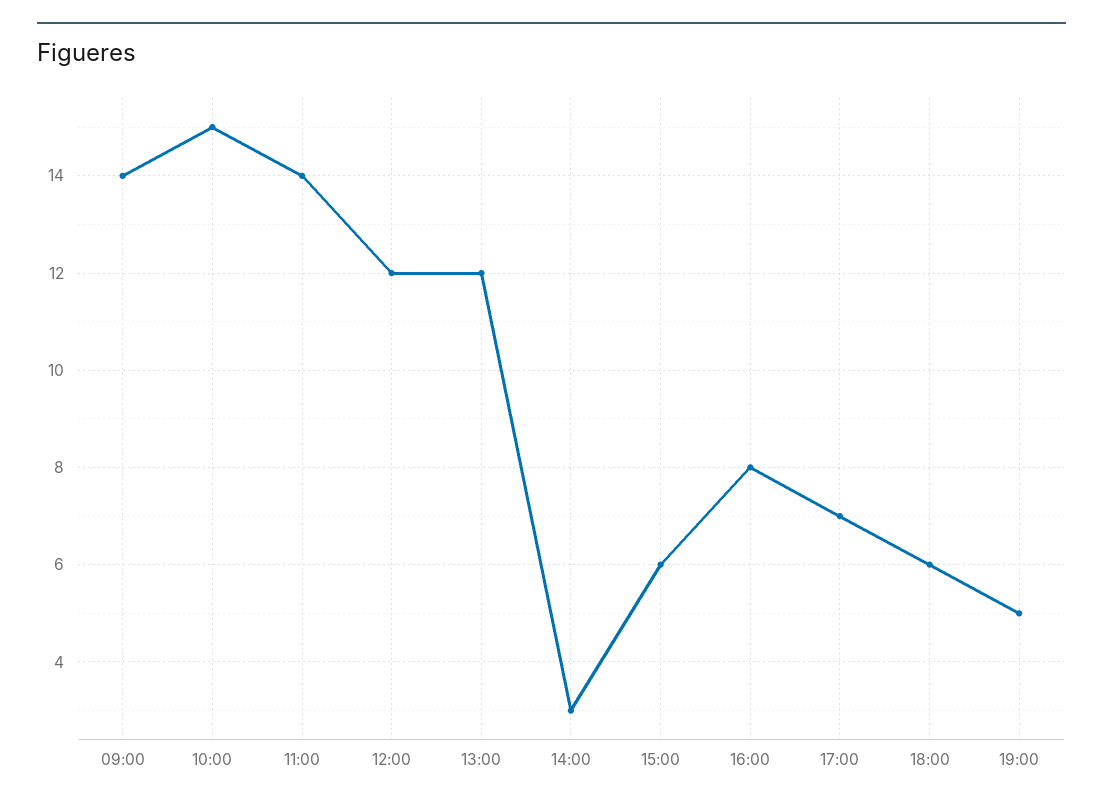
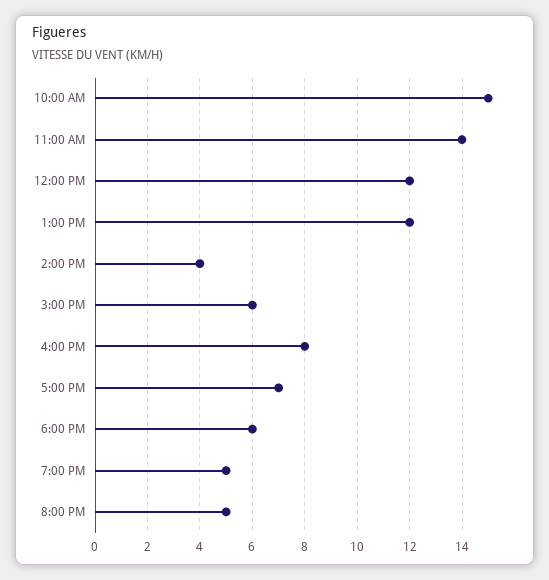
09:00: 14 -> none
14:00: 3 -> 4
8:00 PM: none -> 5

